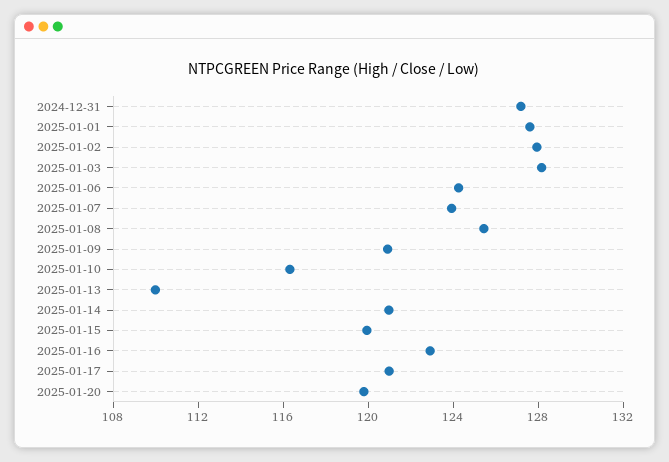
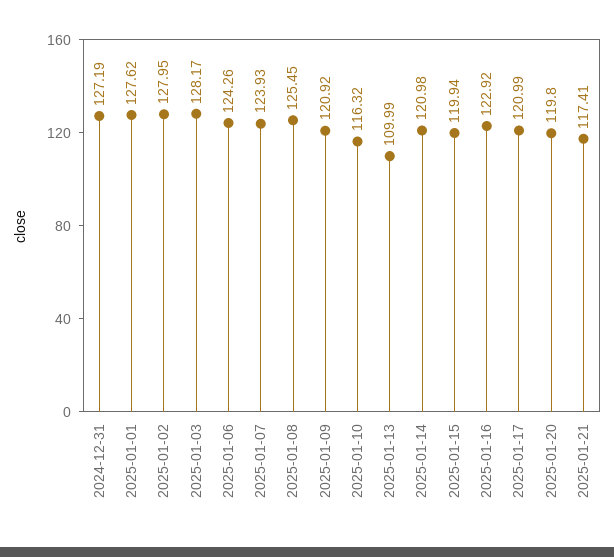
2025-01-21: none -> 117.41

